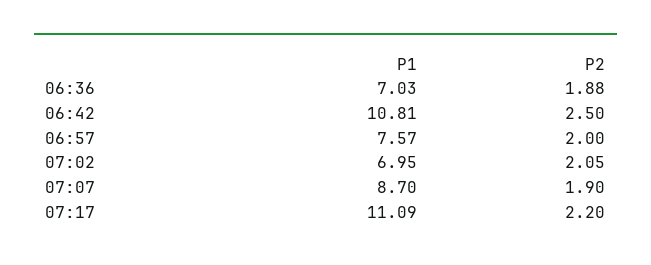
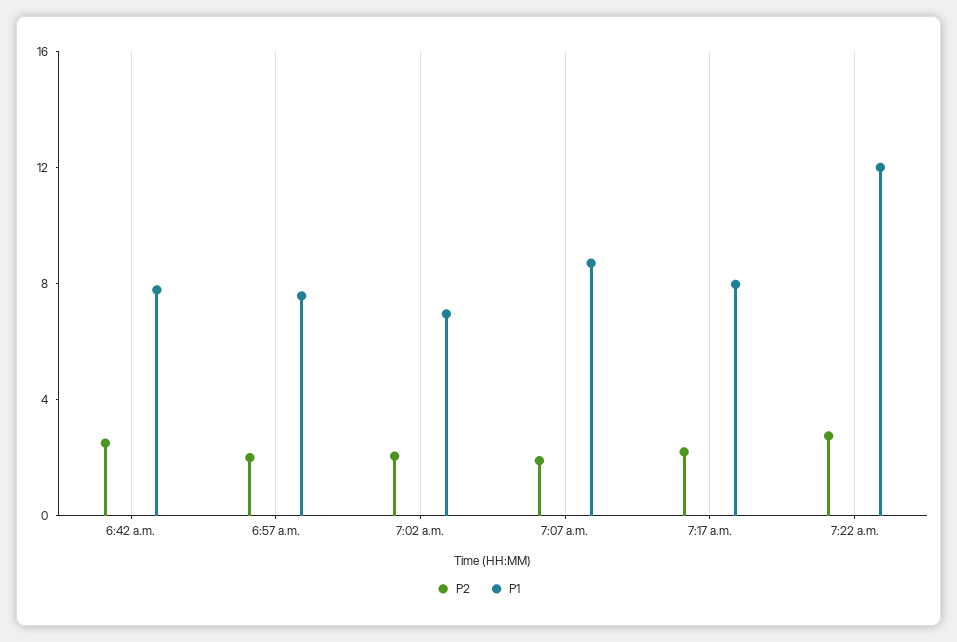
P1, 06:36: 7.03 -> none
P2, 06:36: 1.88 -> none
P1, 06:42: 10.81 -> 8
P1, 07:17: 11.09 -> 8
P2, 7:22 a.m.: none -> 3
P1, 7:22 a.m.: none -> 12

